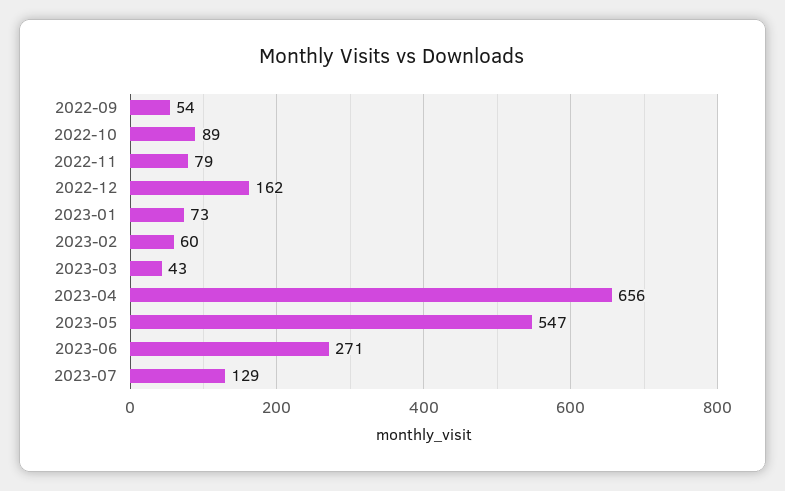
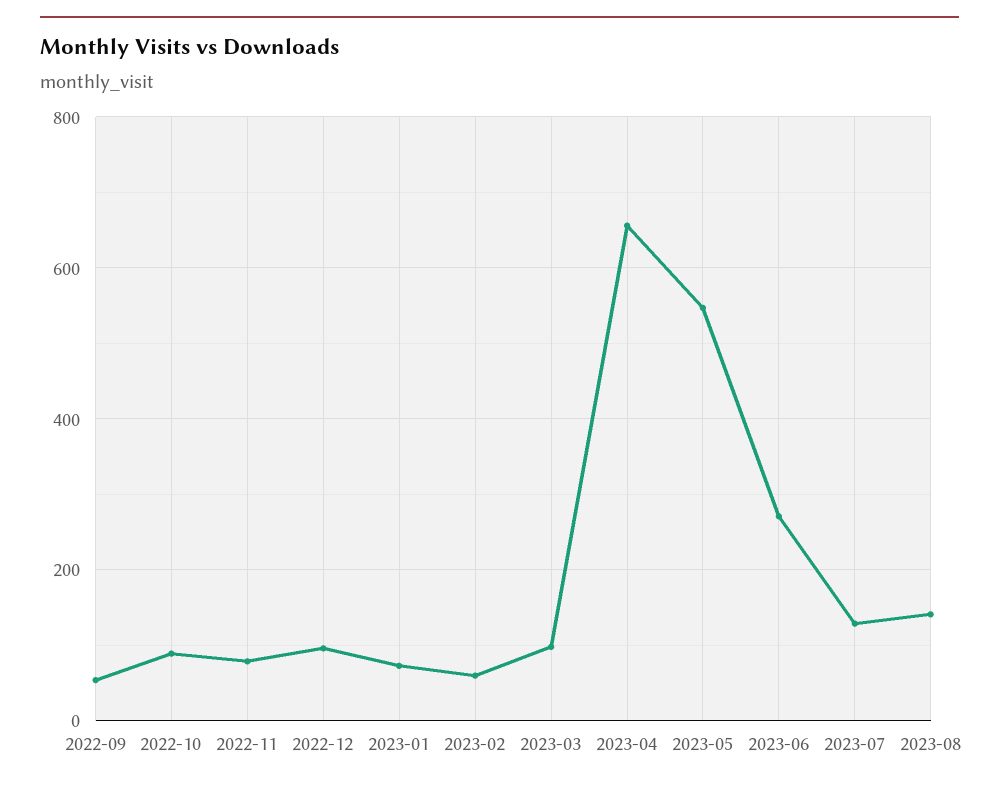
2022-12: 162 -> 100
2023-03: 43 -> 100
2023-08: none -> 140

